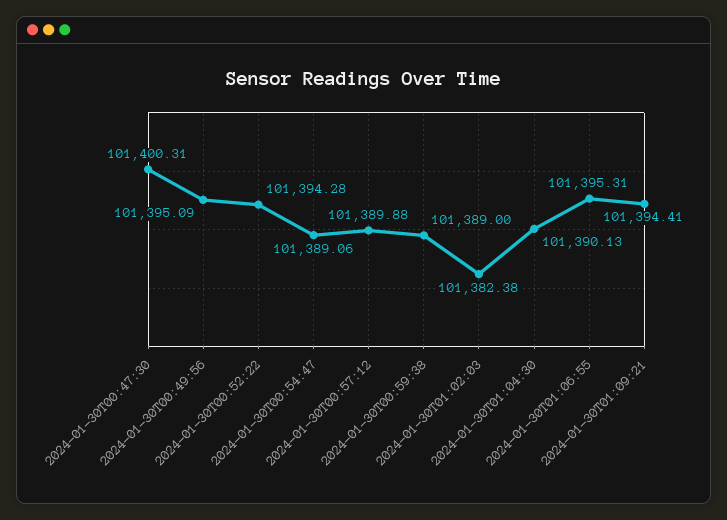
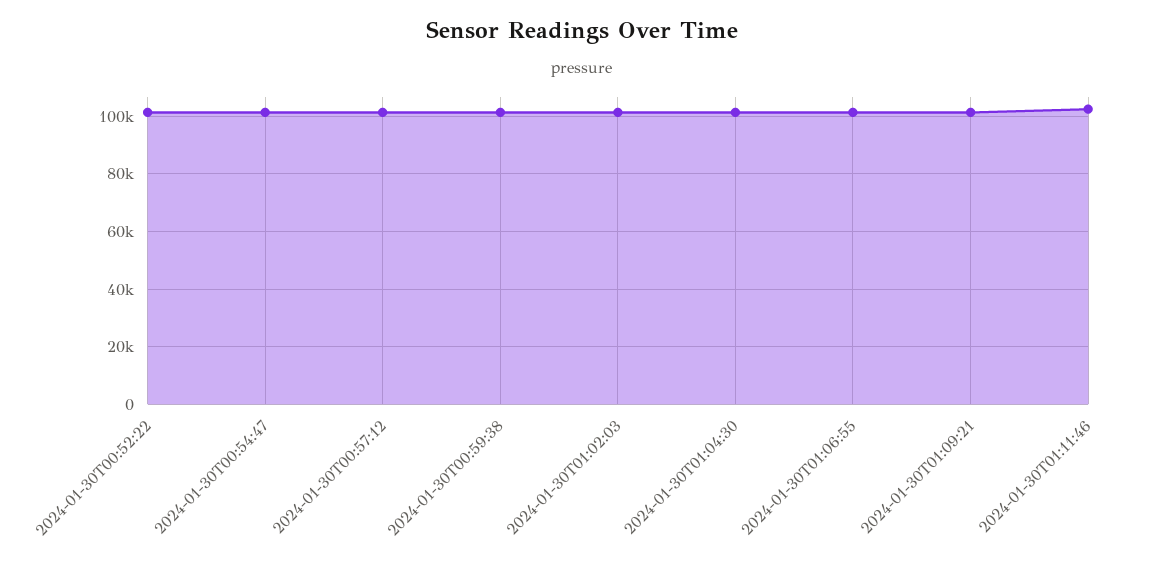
2024-01-30T00:47:30: 101400.31 -> none
2024-01-30T00:49:56: 101395.09 -> none
2024-01-30T01:11:46: none -> 102500

